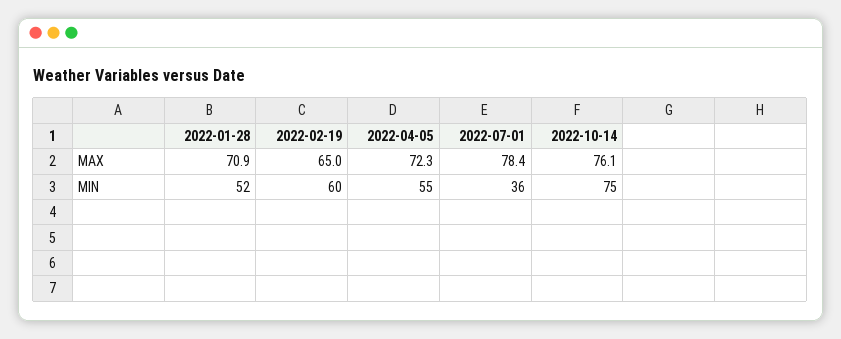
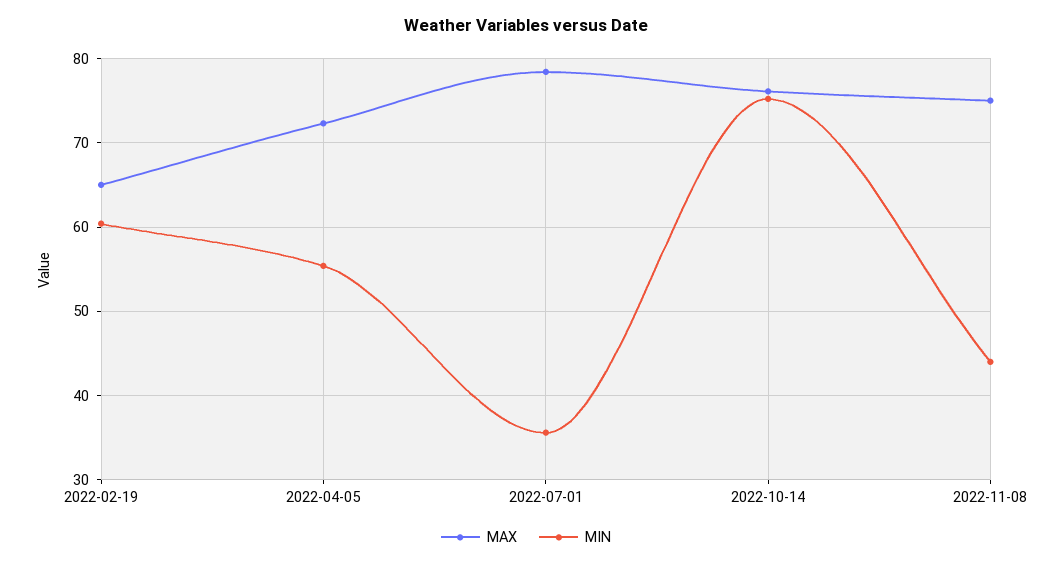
MAX, 2022-01-28: 70.9 -> none
MIN, 2022-01-28: 52 -> none
MAX, 2022-11-08: none -> 75
MIN, 2022-11-08: none -> 44

